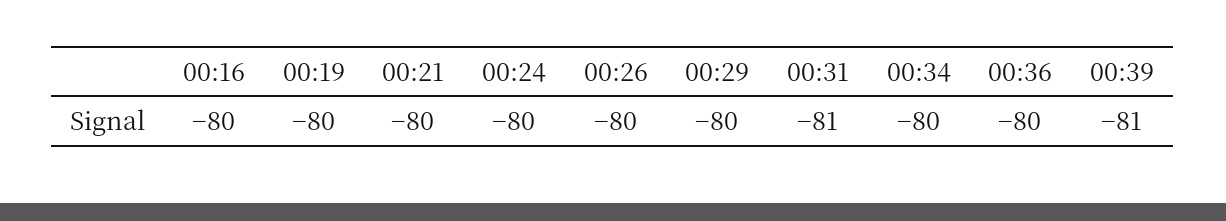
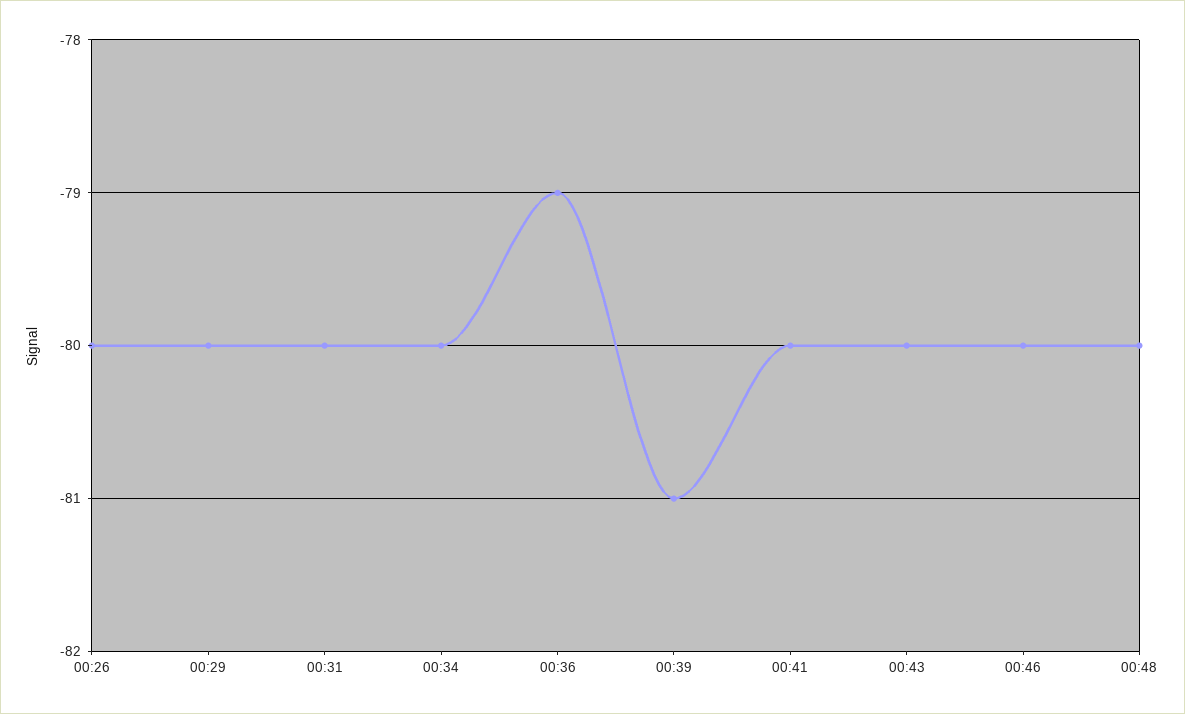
00:16: -80 -> none
00:19: -80 -> none
00:21: -80 -> none
00:24: -80 -> none
00:31: -81 -> -80
00:36: -80 -> -79
00:41: none -> -80
00:43: none -> -80
00:46: none -> -80
00:48: none -> -80

